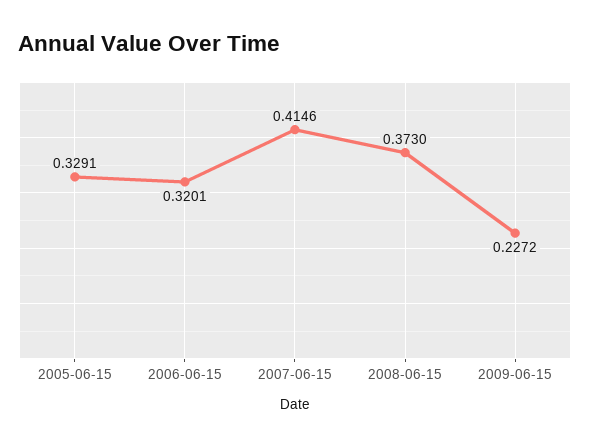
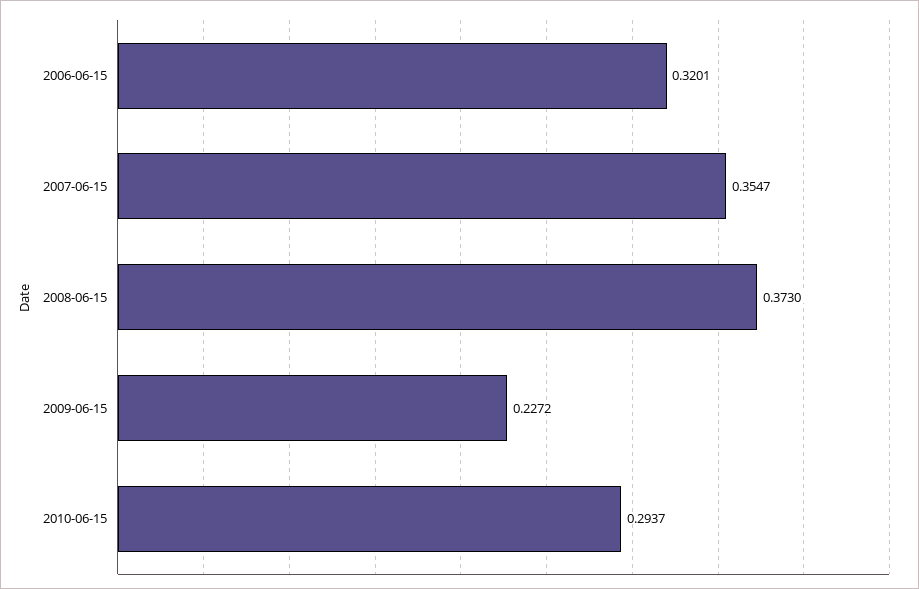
2005-06-15: 0.3291 -> none
2007-06-15: 0.4146 -> 0.3547
2010-06-15: none -> 0.2937

